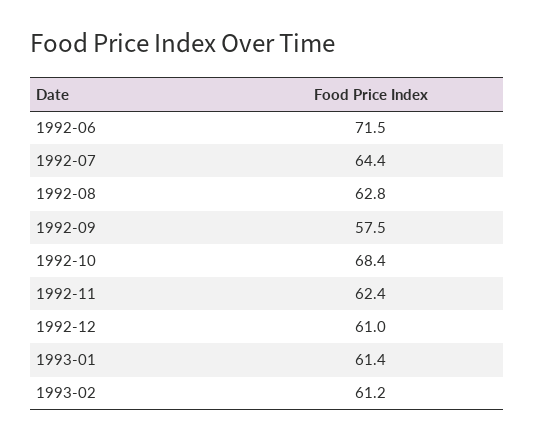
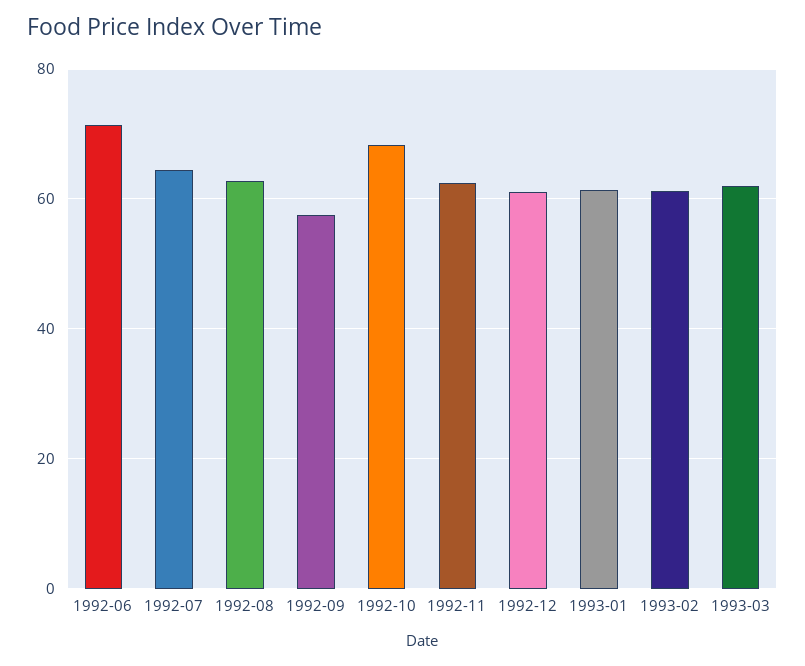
1993-03: none -> 62

